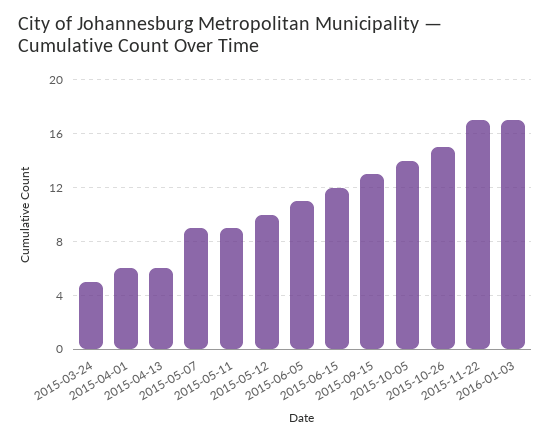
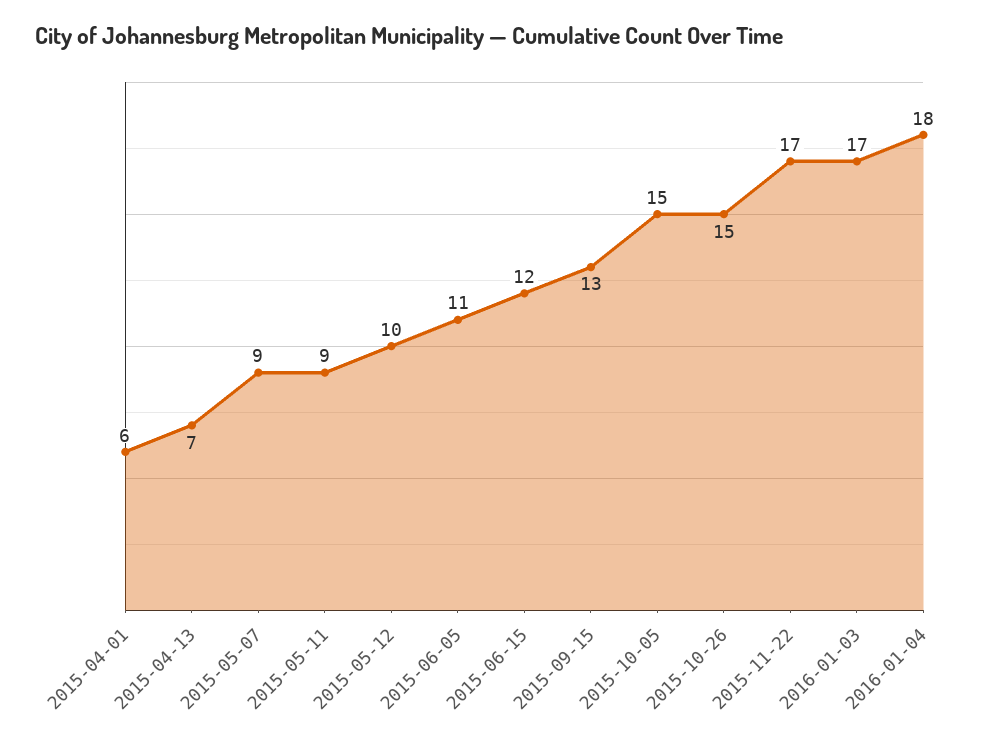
2015-03-24: 5 -> none
2015-04-13: 6 -> 7
2015-10-05: 14 -> 15
2016-01-04: none -> 18

